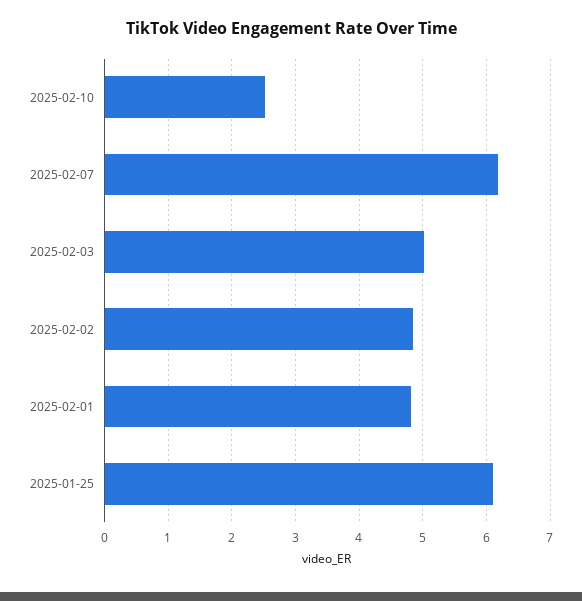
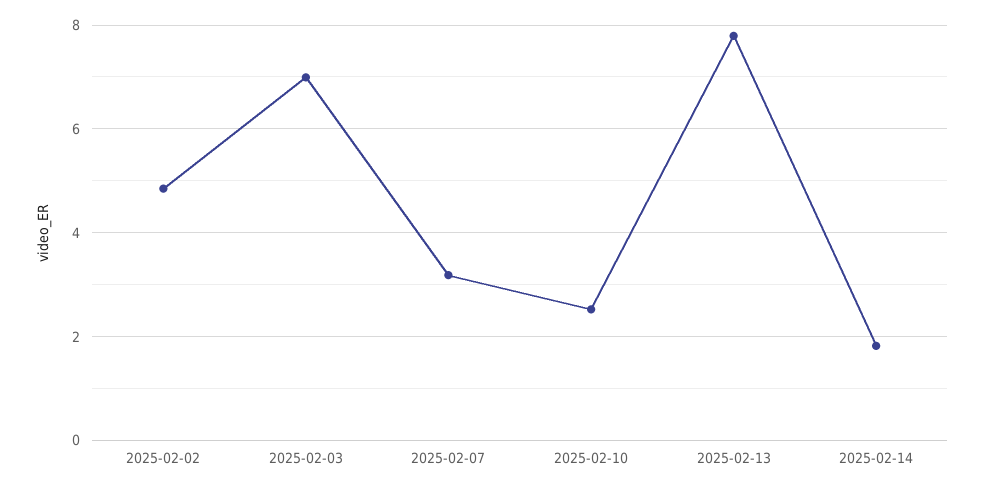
2025-02-07: 6.2 -> 3.2
2025-02-03: 5 -> 7
2025-02-01: 4.8 -> none
2025-01-25: 6.1 -> none
2025-02-13: none -> 7.8
2025-02-14: none -> 1.8

